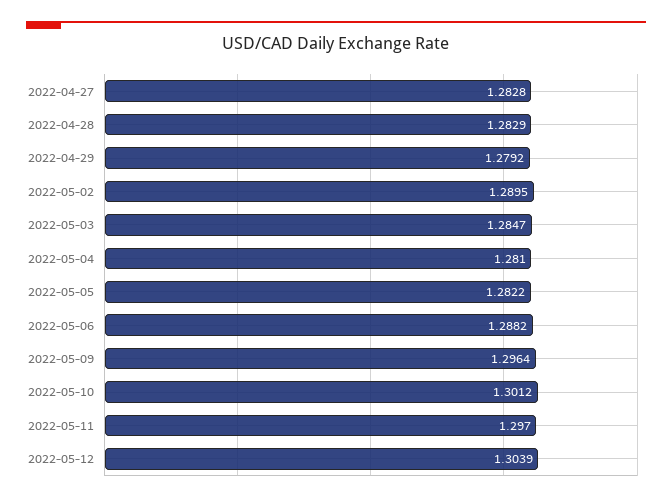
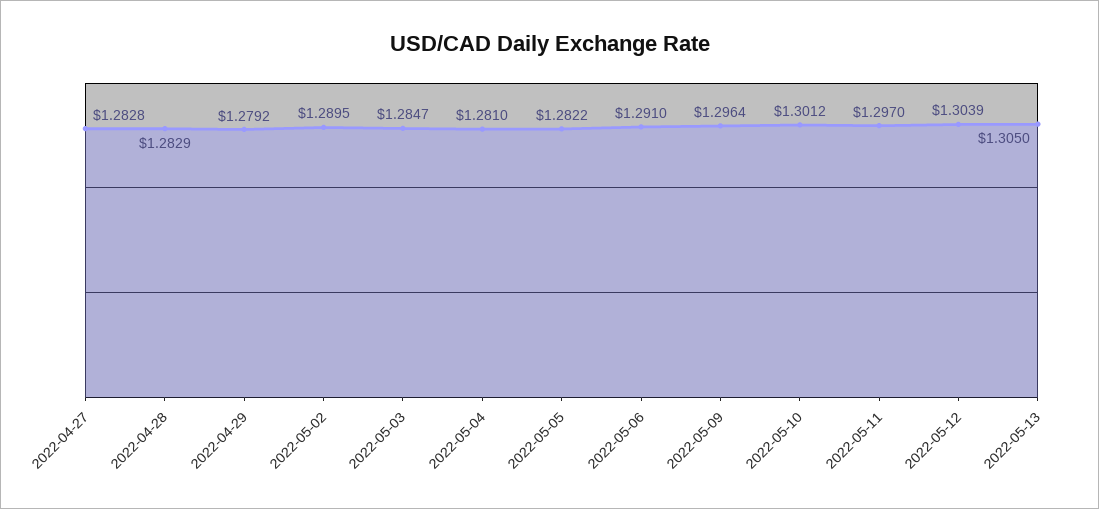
2022-05-06: 1.2882 -> 1.291
2022-05-13: none -> 1.305

